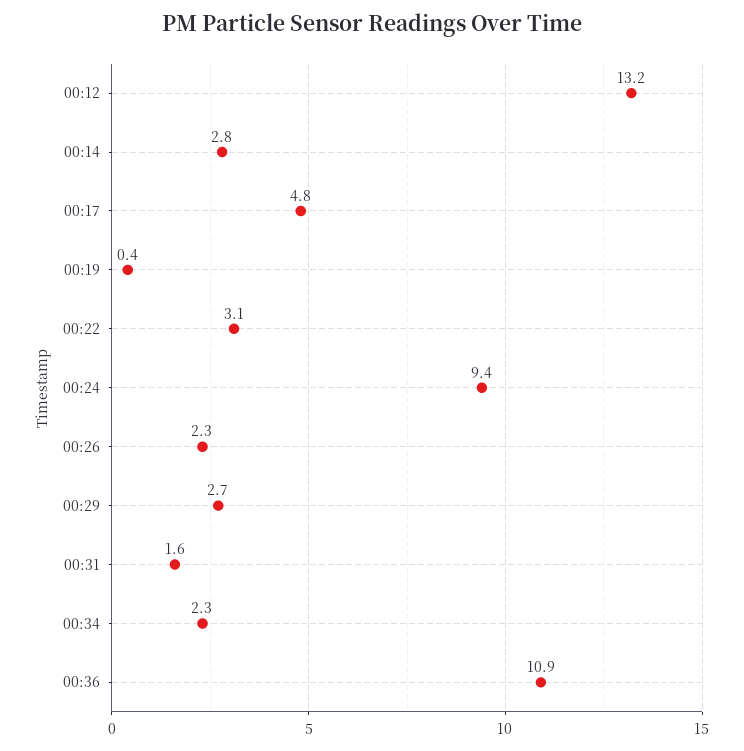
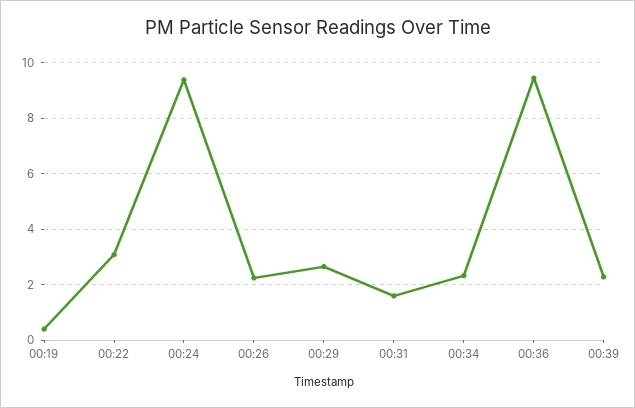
00:12: 13.2 -> none
00:14: 2.8 -> none
00:17: 4.8 -> none
00:36: 10.9 -> 9.5
00:39: none -> 2.25

